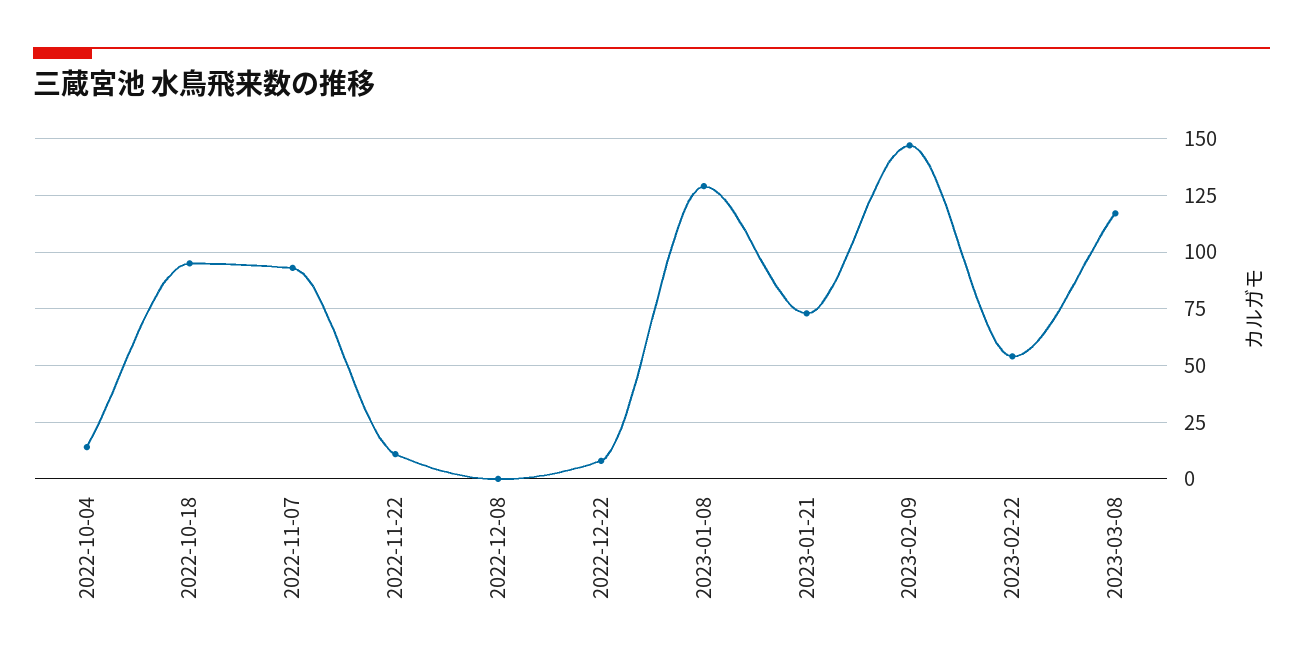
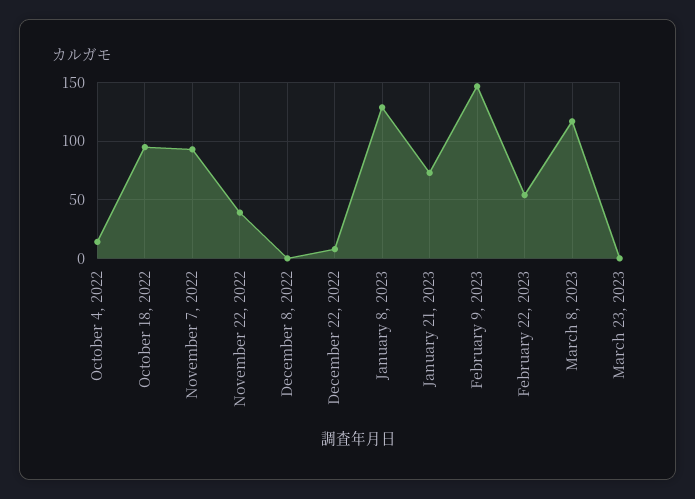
2022-11-22: 10 -> 40
March 23, 2023: none -> 0

